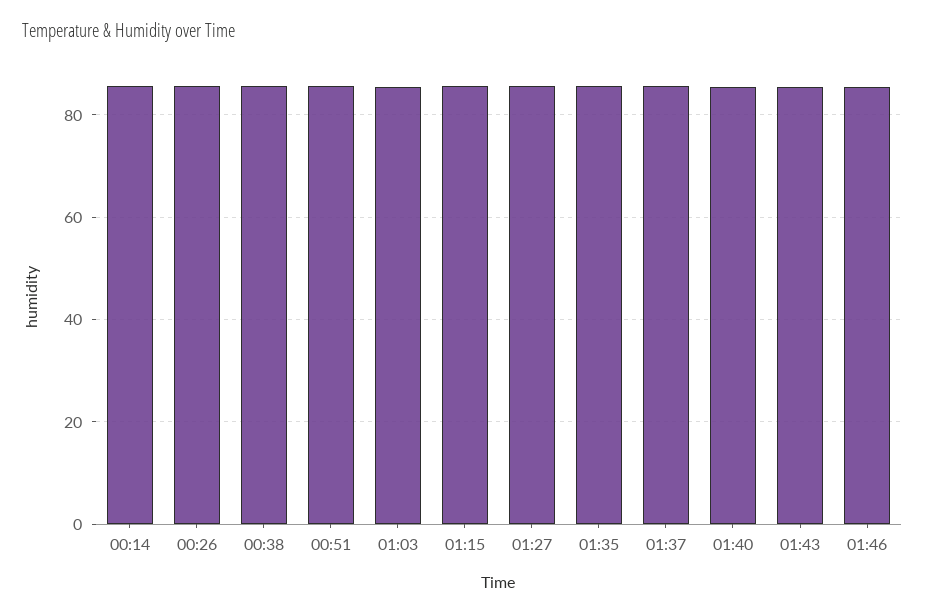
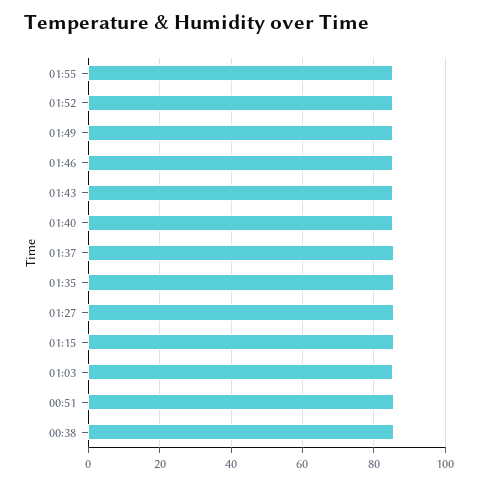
00:14: 86 -> none
00:26: 86 -> none
01:55: none -> 86
01:52: none -> 86
01:49: none -> 86

